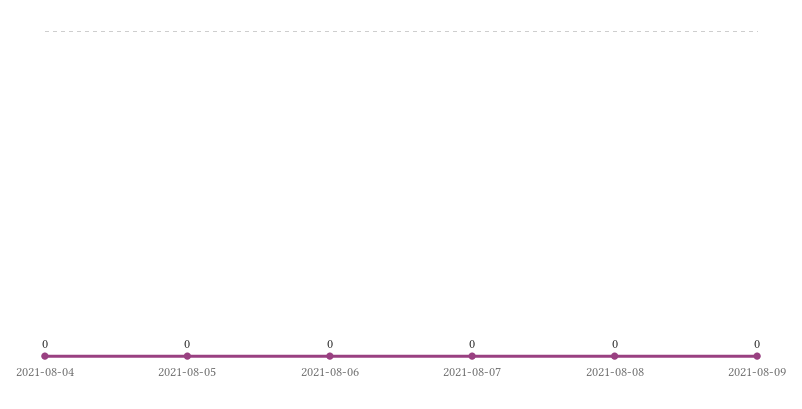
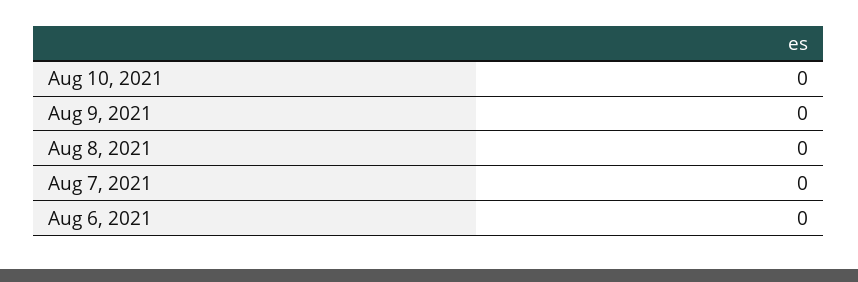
2021-08-04: 0 -> none
2021-08-05: 0 -> none
Aug 10, 2021: none -> 0

